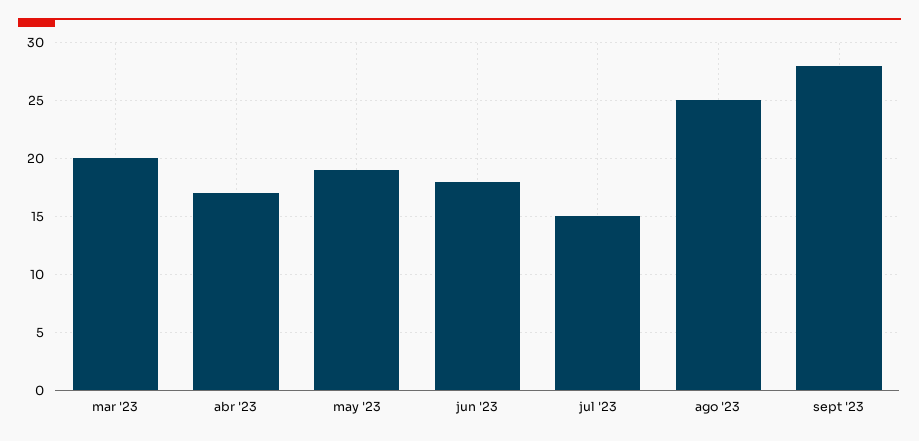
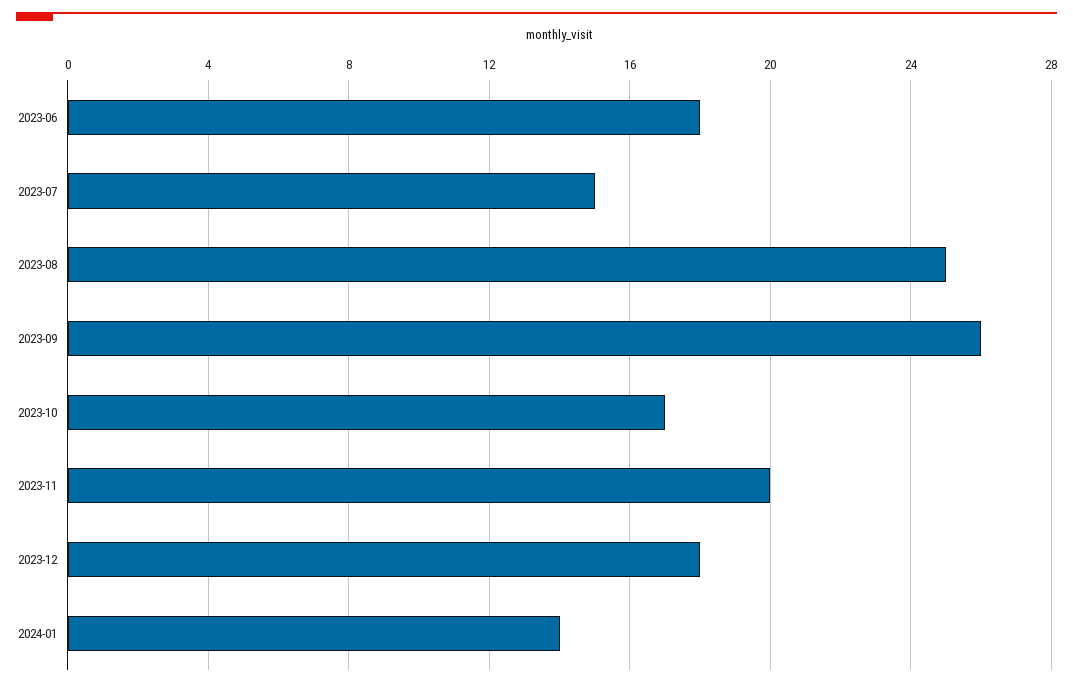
mar '23: 20 -> none
abr '23: 17 -> none
may '23: 19 -> none
sept '23: 28 -> 26
2023-10: none -> 17
2023-11: none -> 20
2023-12: none -> 18
2024-01: none -> 14

